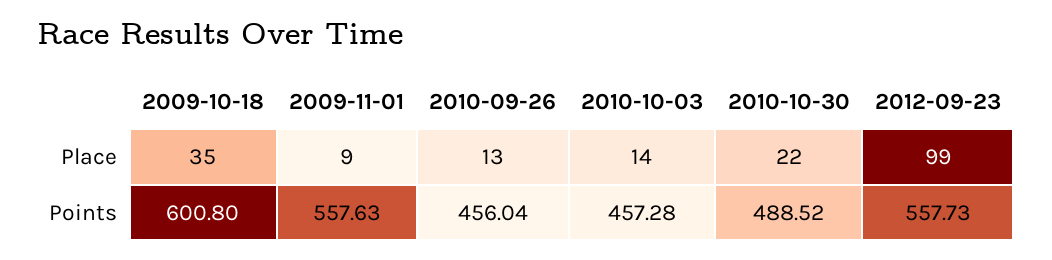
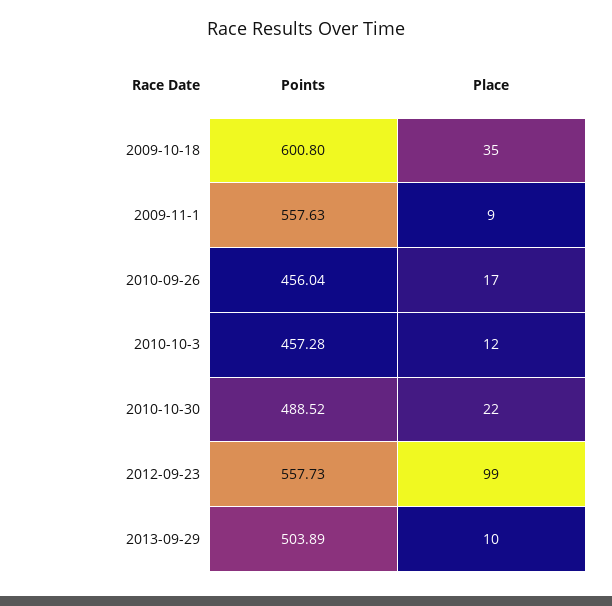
2010-09-26, Place: 13 -> 17
2010-10-03, Place: 14 -> 12
2013-09-29, Points: none -> 503.89
2013-09-29, Place: none -> 10

